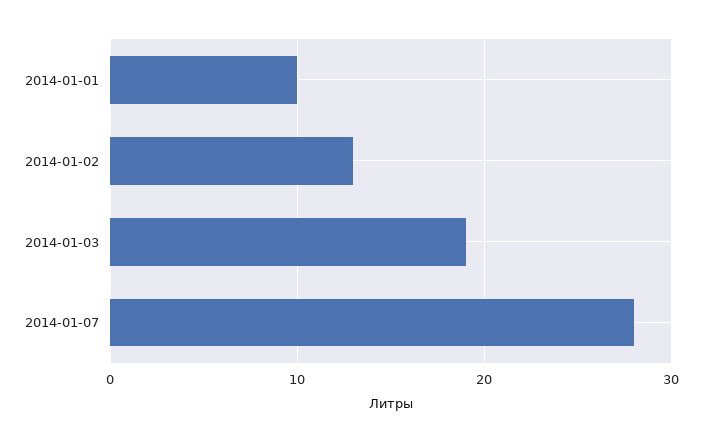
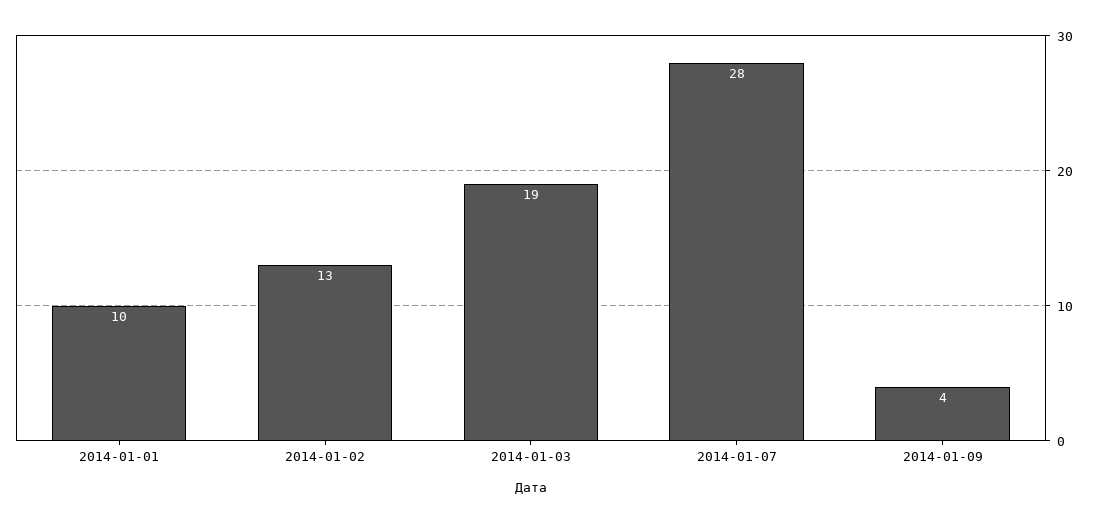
2014-01-09: none -> 4

